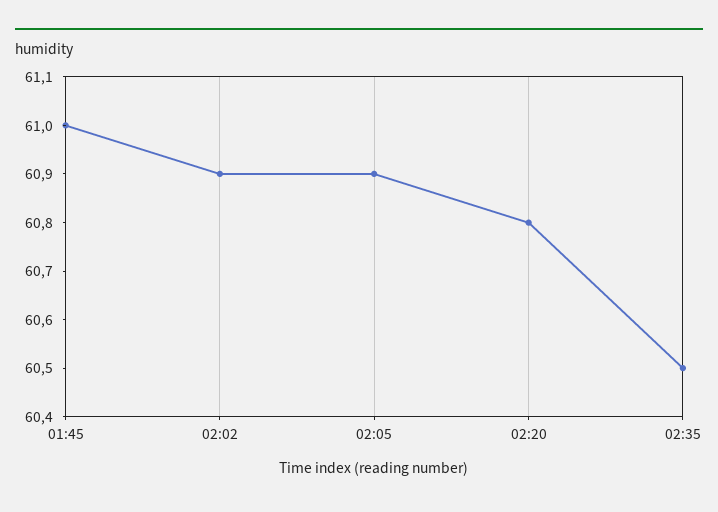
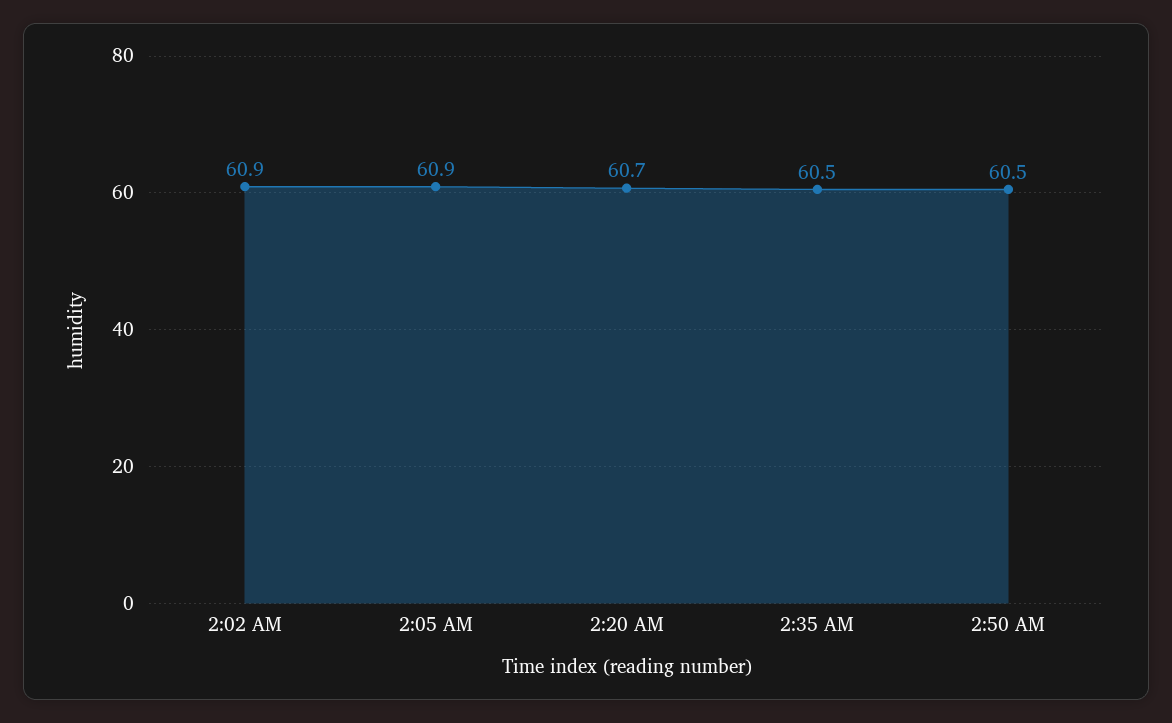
01:45: 61 -> none
02:20: 60.8 -> 60.7
2:50 AM: none -> 60.5

